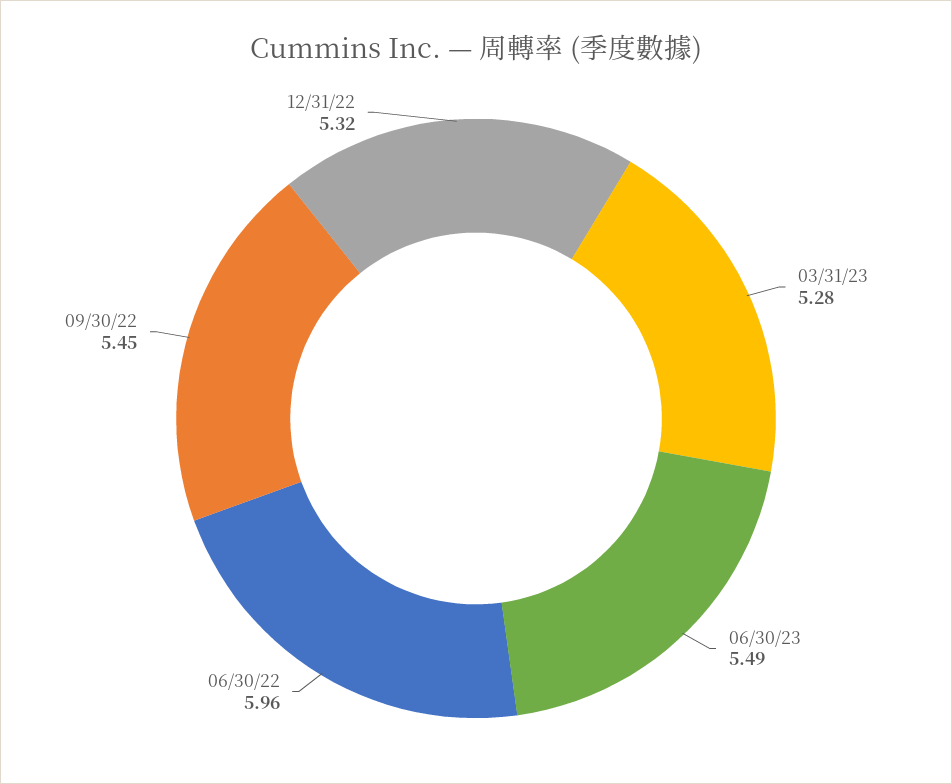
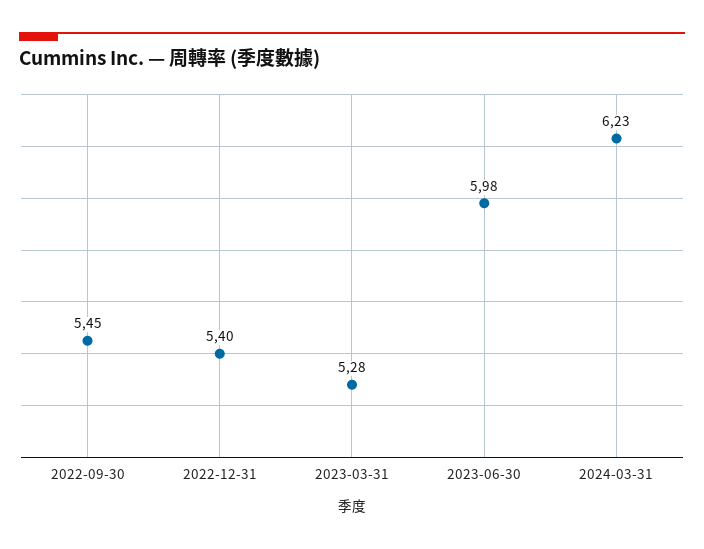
06/30/23: 5.49 -> 5.98
06/30/22: 5.96 -> none
12/31/22: 5.32 -> 5.4
2024-03-31: none -> 6.23

